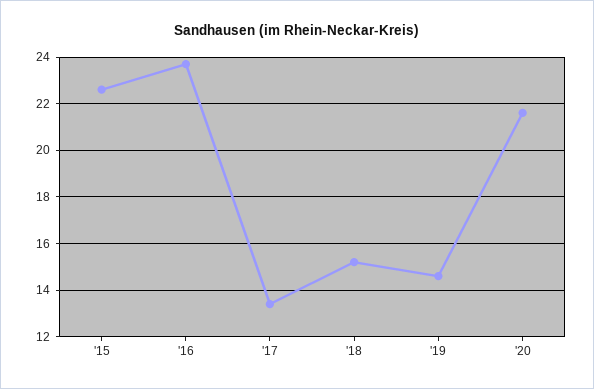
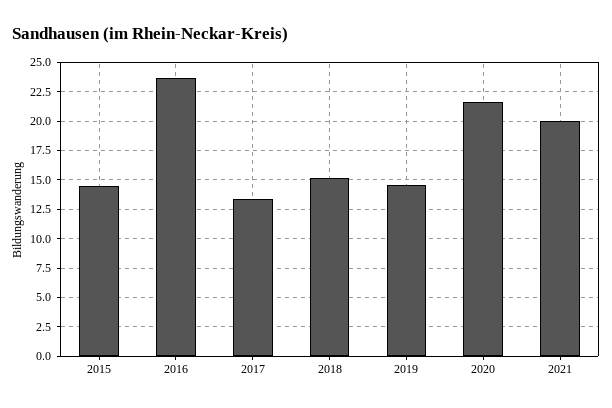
'15: 22.5 -> 15
2021: none -> 20

